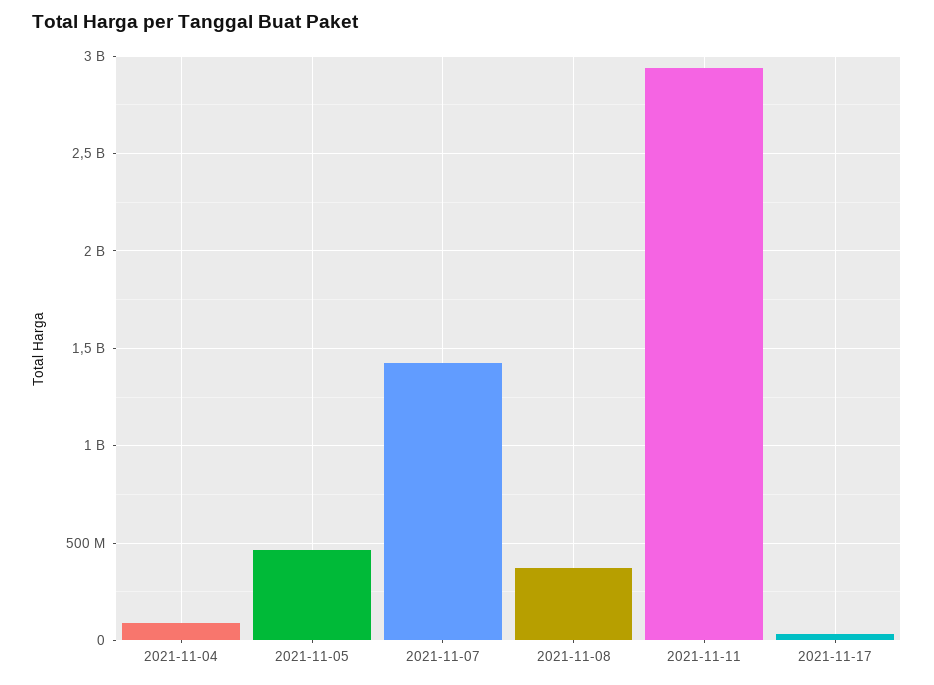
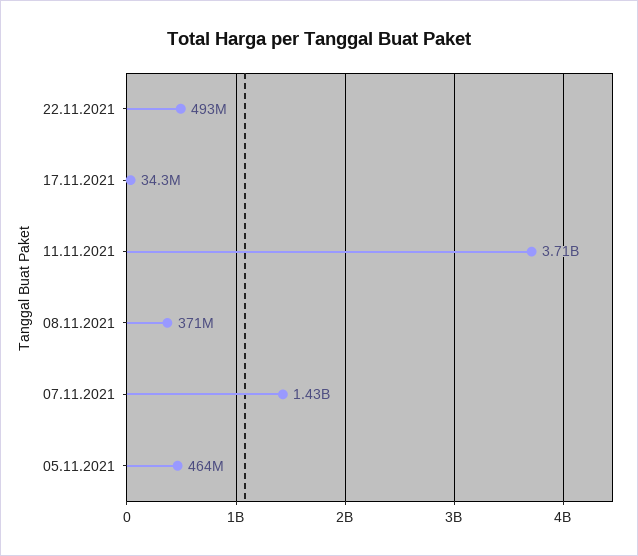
2021-11-04: 100000000 -> none
2021-11-11: 2950000000 -> 3710000000
22.11.2021: none -> 493000000

